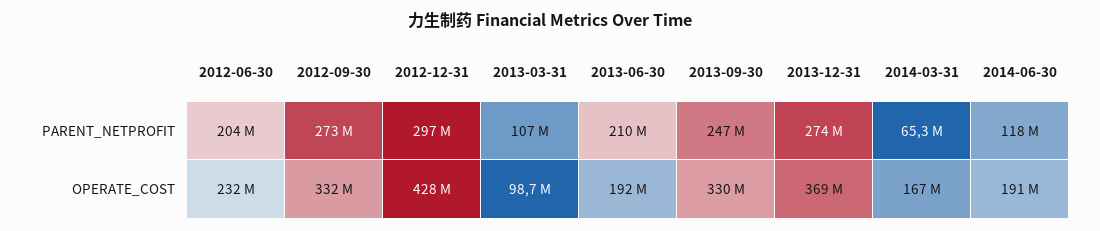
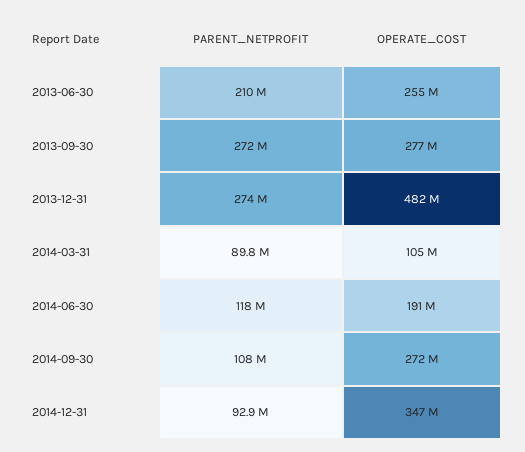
2012-06-30, PARENT_NETPROFIT: 204000000 -> none
2012-09-30, PARENT_NETPROFIT: 273000000 -> none
2012-12-31, PARENT_NETPROFIT: 297000000 -> none
2013-03-31, PARENT_NETPROFIT: 107000000 -> none
2013-09-30, PARENT_NETPROFIT: 247000000 -> 272000000
2014-03-31, PARENT_NETPROFIT: 65300000 -> 89800000
2012-06-30, OPERATE_COST: 232000000 -> none
2012-09-30, OPERATE_COST: 332000000 -> none
2012-12-31, OPERATE_COST: 428000000 -> none
2013-03-31, OPERATE_COST: 98700000 -> none
2013-06-30, OPERATE_COST: 192000000 -> 255000000
2013-09-30, OPERATE_COST: 330000000 -> 277000000
2013-12-31, OPERATE_COST: 369000000 -> 482000000
2014-03-31, OPERATE_COST: 167000000 -> 105000000
2014-09-30, PARENT_NETPROFIT: none -> 108000000
2014-09-30, OPERATE_COST: none -> 272000000
2014-12-31, PARENT_NETPROFIT: none -> 92900000
2014-12-31, OPERATE_COST: none -> 347000000

